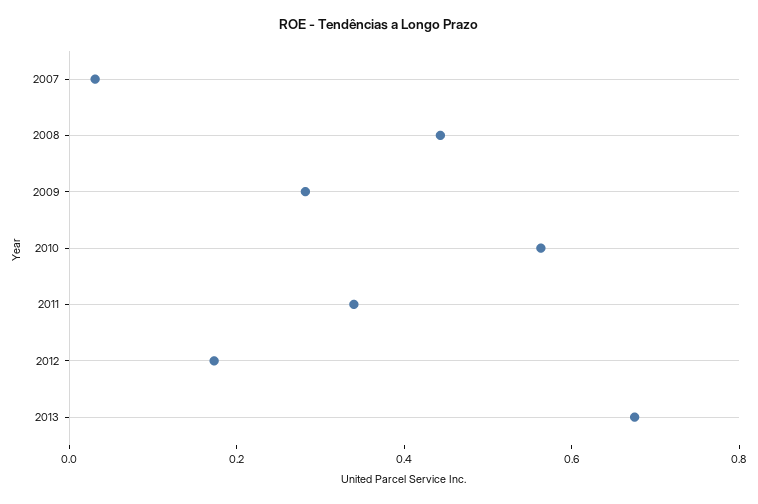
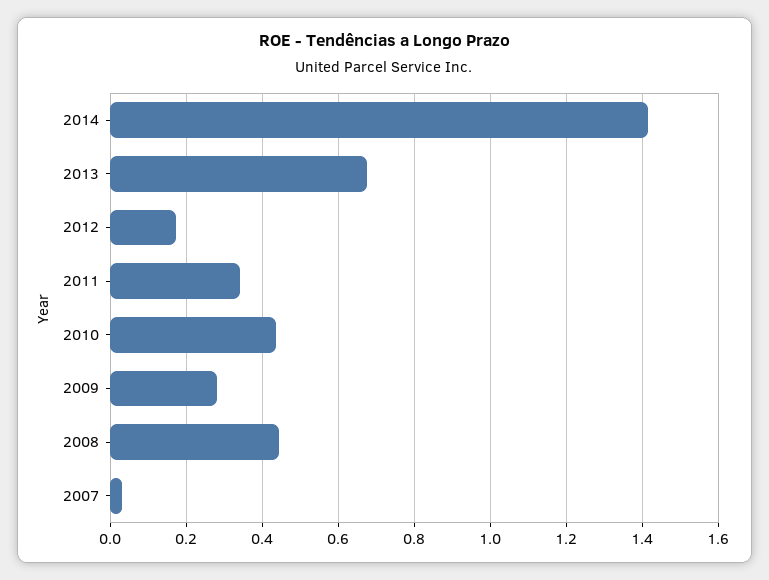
2010: 0.55 -> 0.44
2014: none -> 1.42

